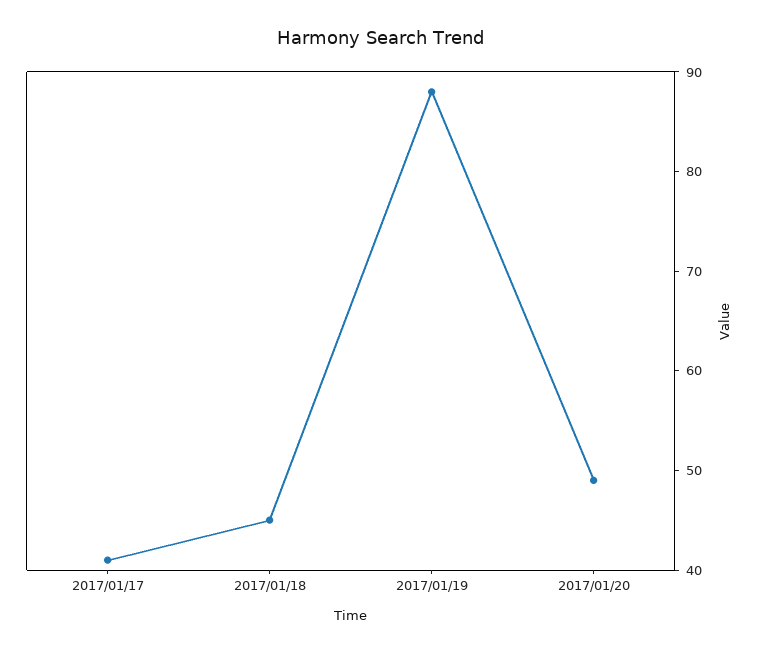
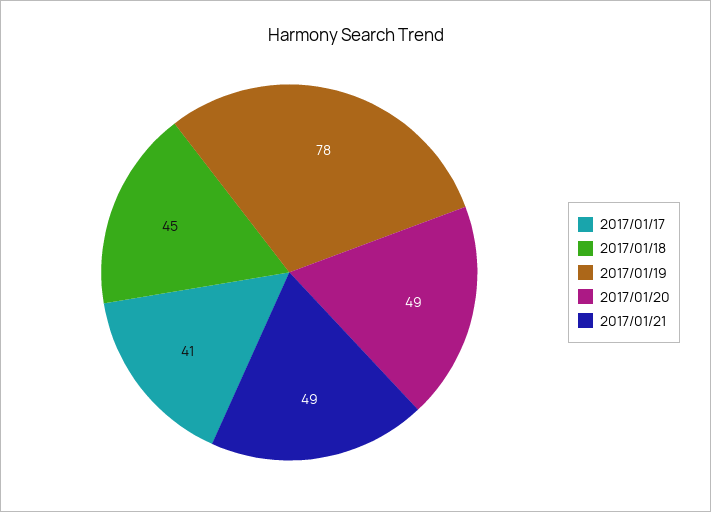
2017/01/19: 88 -> 78
2017/01/21: none -> 49

